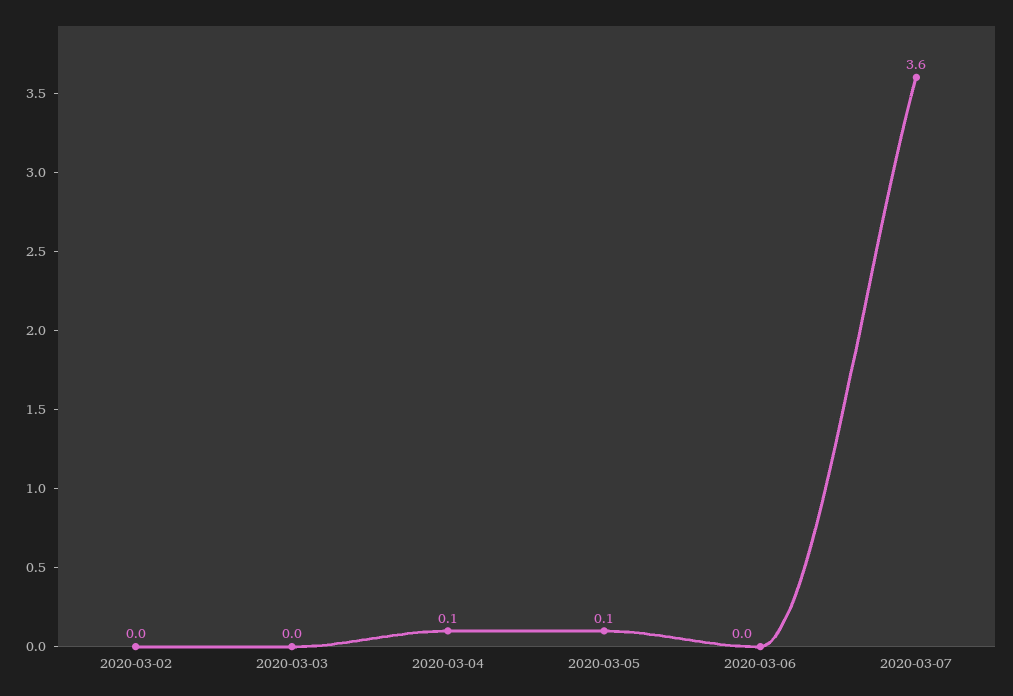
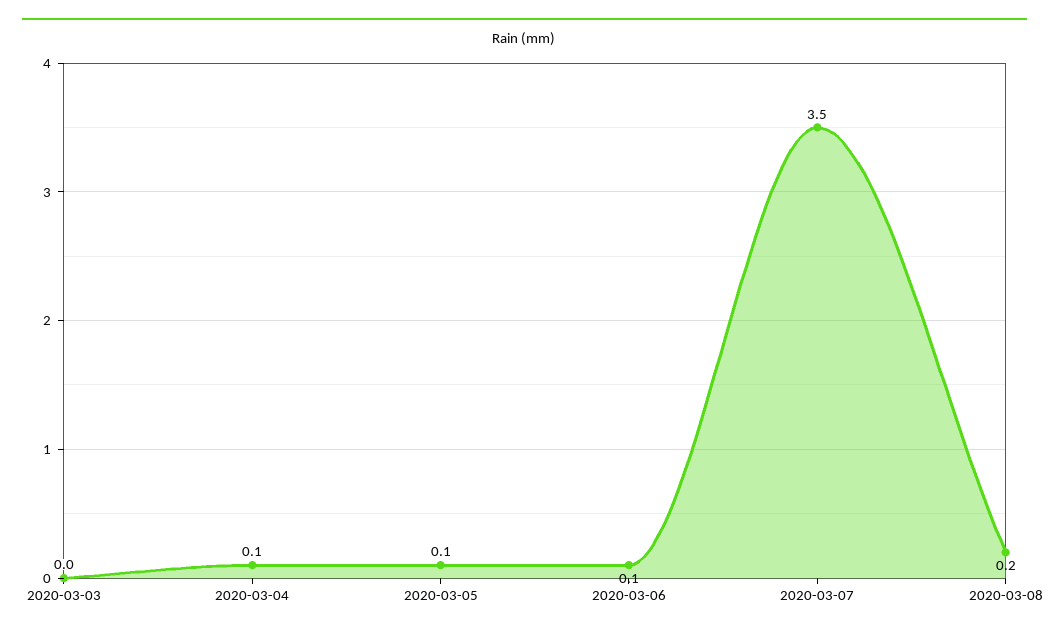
2020-03-02: 0 -> none
2020-03-06: 0 -> 0.1
2020-03-07: 3.6 -> 3.5
2020-03-08: none -> 0.2

